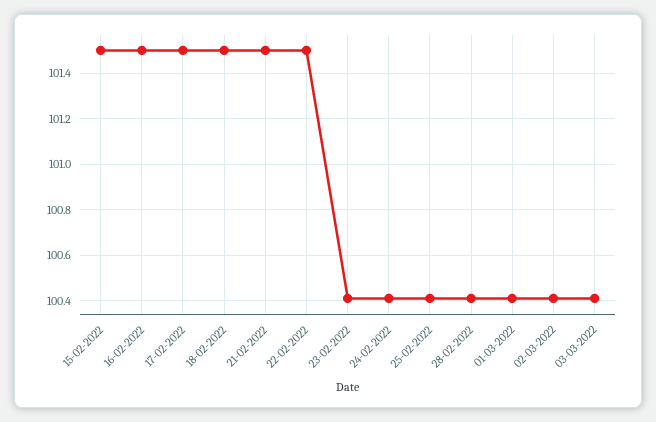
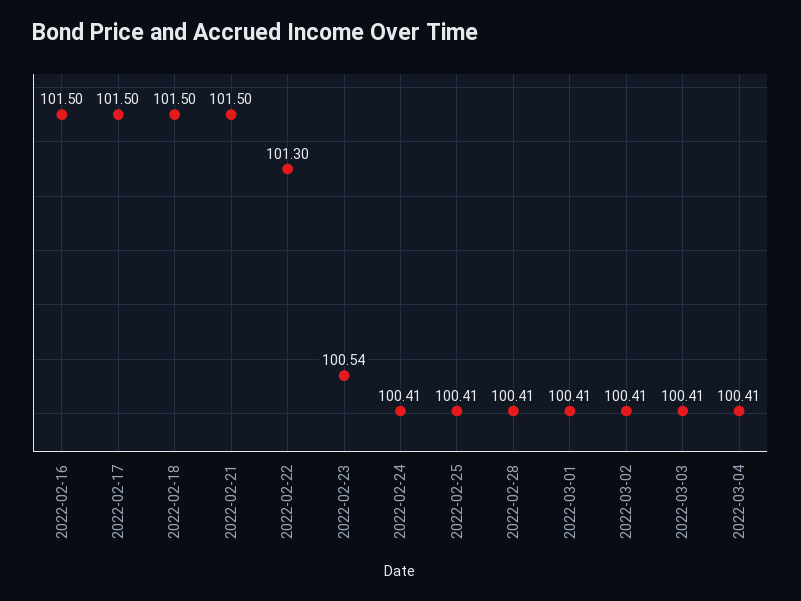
15-02-2022: 101.5 -> none
22-02-2022: 101.5 -> 101.3
23-02-2022: 100.4 -> 100.54
2022-03-04: none -> 100.41

